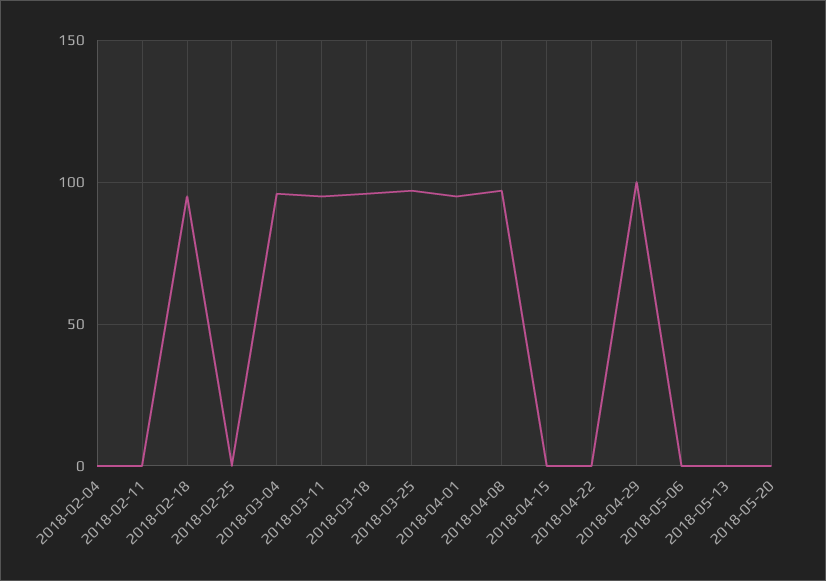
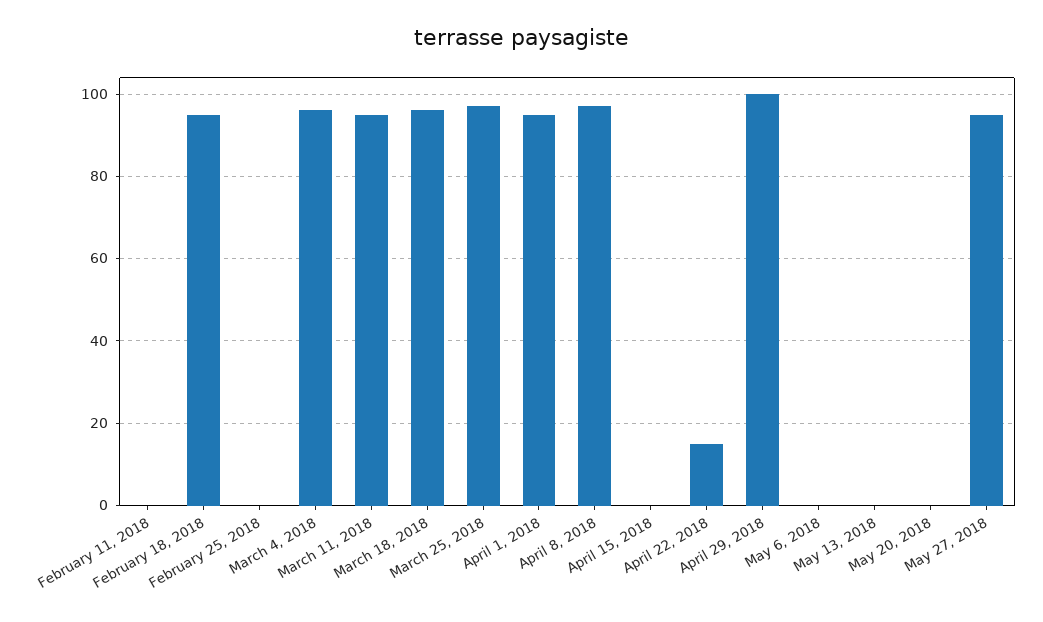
2018-02-04: 0 -> none
2018-04-22: 0 -> 15
May 27, 2018: none -> 95

